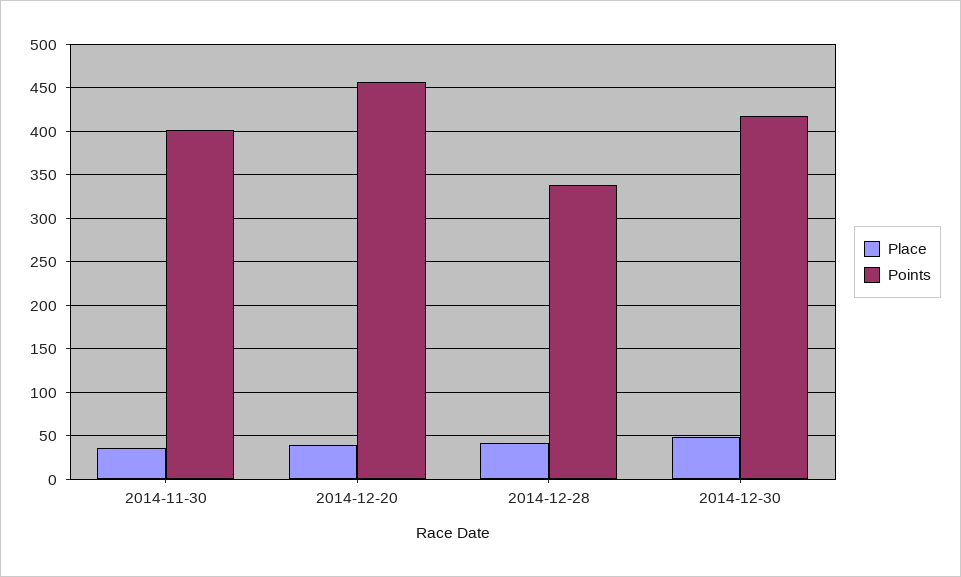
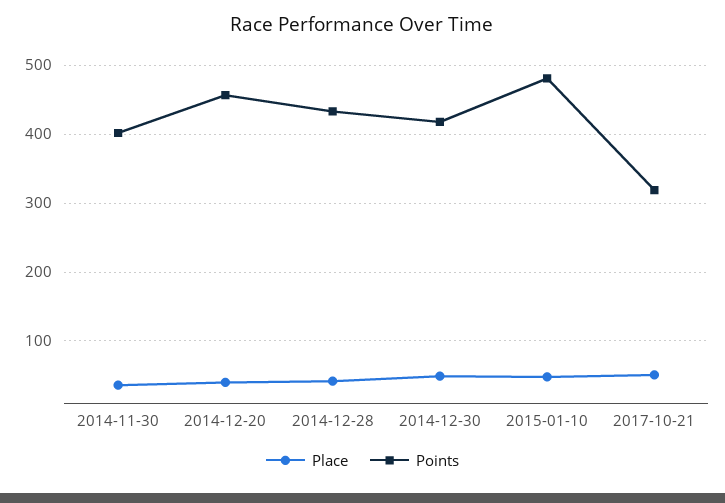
Points, 2014-12-28: 340 -> 430
Place, 2015-01-10: none -> 50
Points, 2015-01-10: none -> 480
Place, 2017-10-21: none -> 50
Points, 2017-10-21: none -> 320

